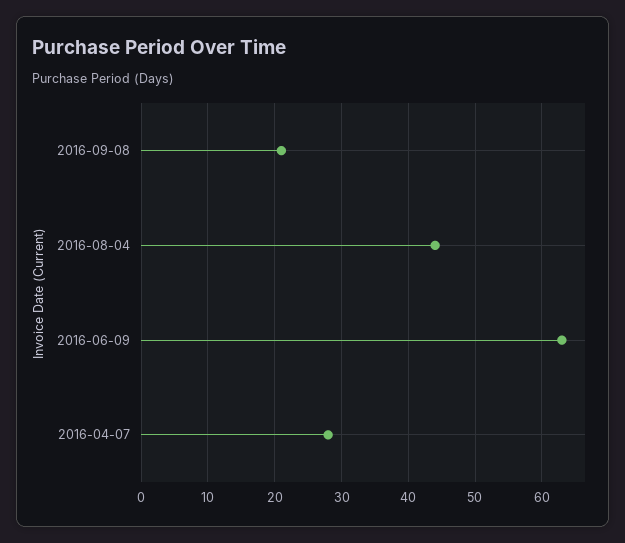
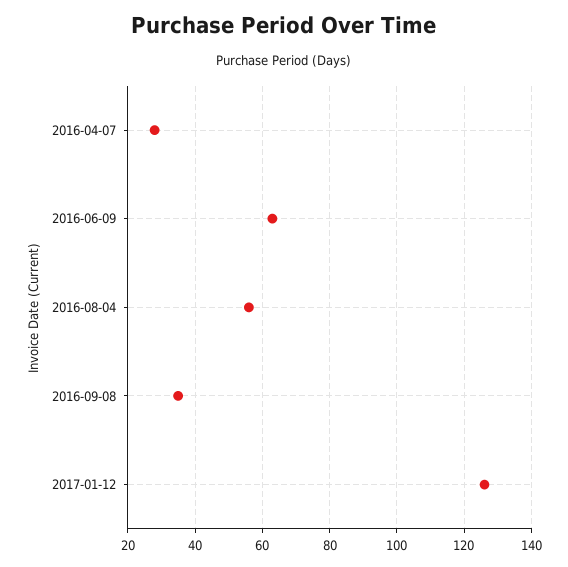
2016-09-08: 21 -> 35
2016-08-04: 44 -> 55
2017-01-12: none -> 125

